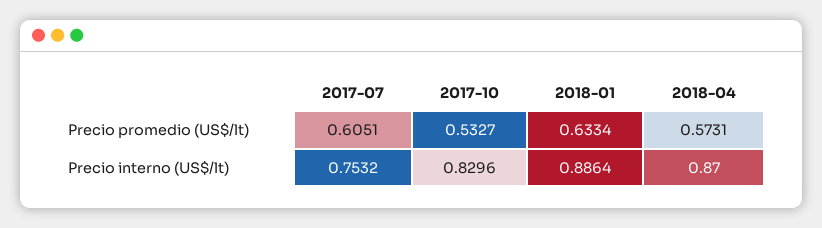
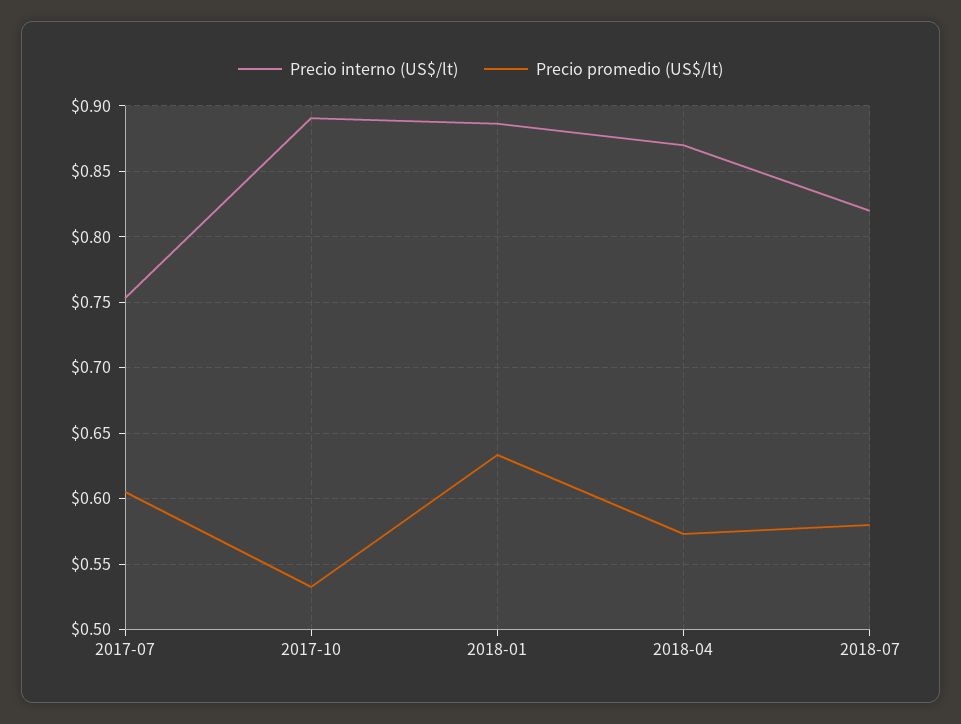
Precio interno (US$/lt), 2017-10: 0.8296 -> 0.89
Precio interno (US$/lt), 2018-07: none -> 0.82
Precio promedio (US$/lt), 2018-07: none -> 0.58

